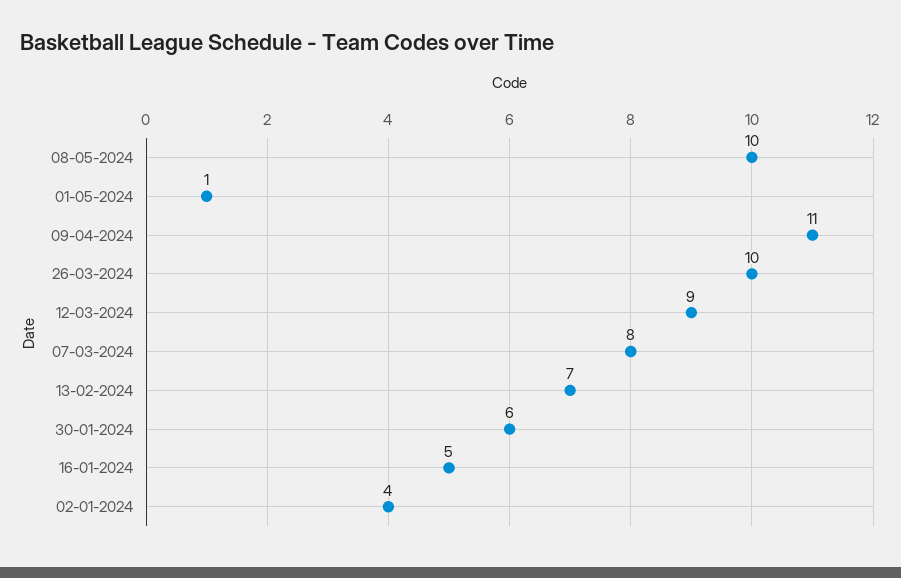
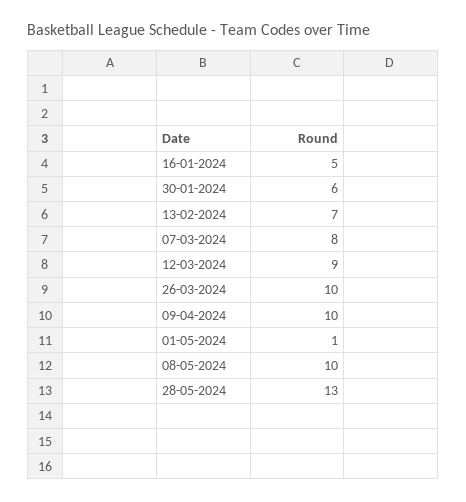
09-04-2024: 11 -> 10
02-01-2024: 4 -> none
28-05-2024: none -> 13

